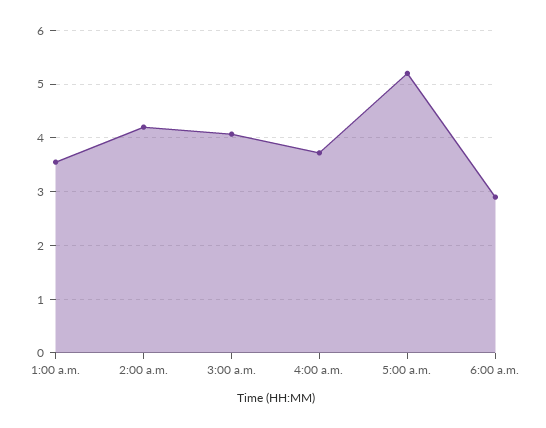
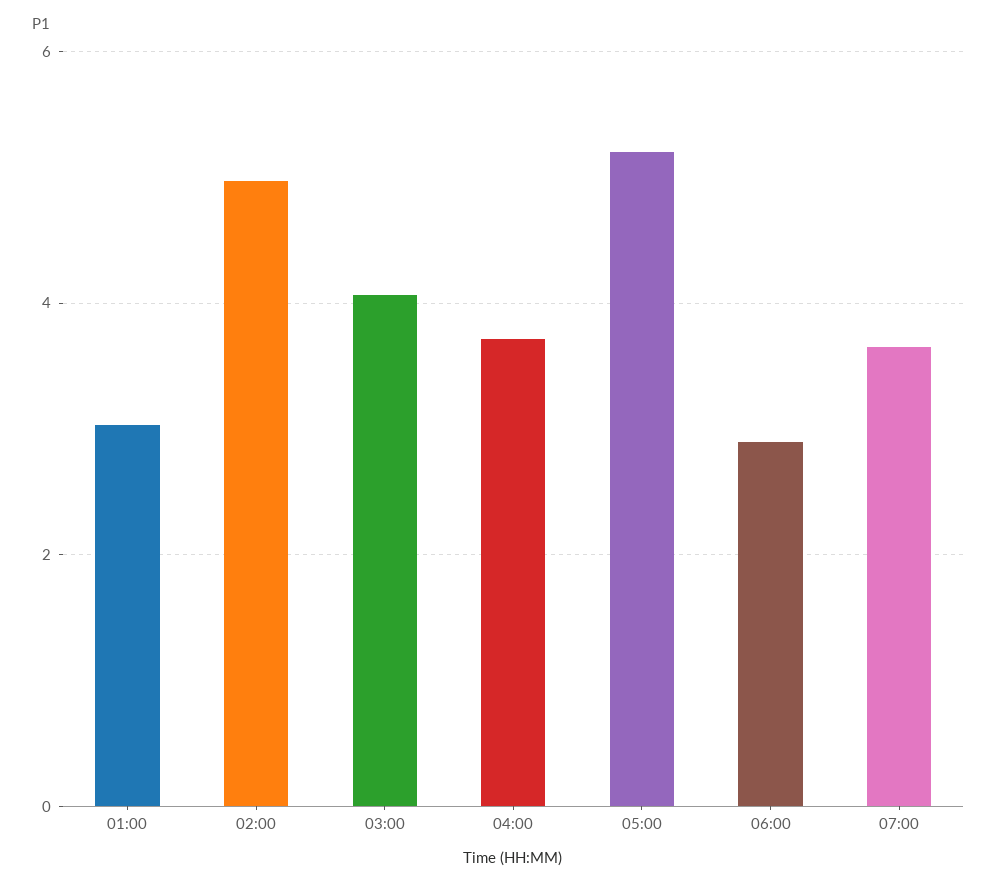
1:00 a.m.: 3.6 -> 3
2:00 a.m.: 4.2 -> 5
07:00: none -> 3.6

